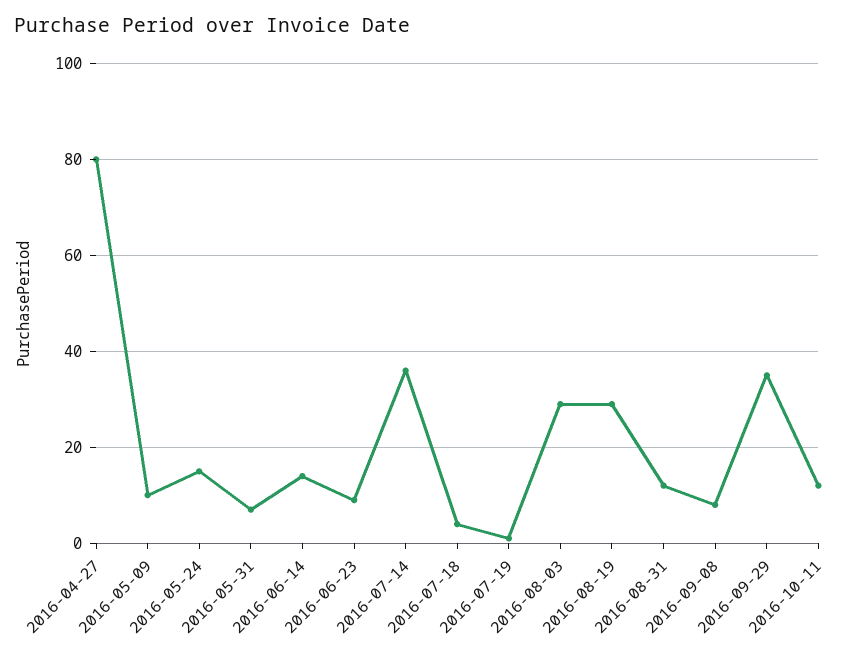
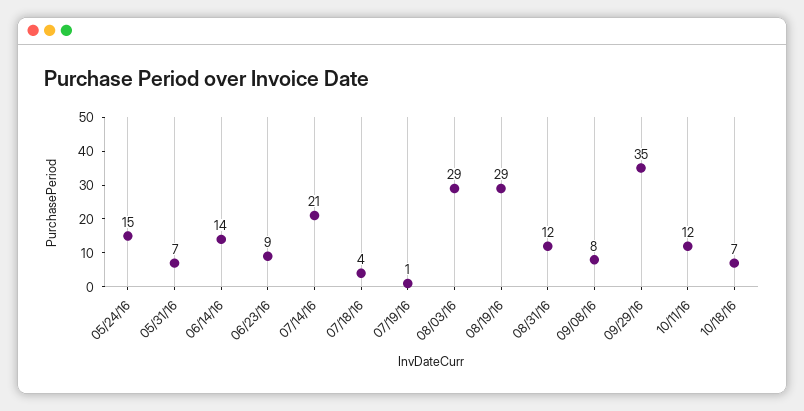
2016-04-27: 80 -> none
2016-05-09: 10 -> none
2016-07-14: 35 -> 21
10/18/16: none -> 7

